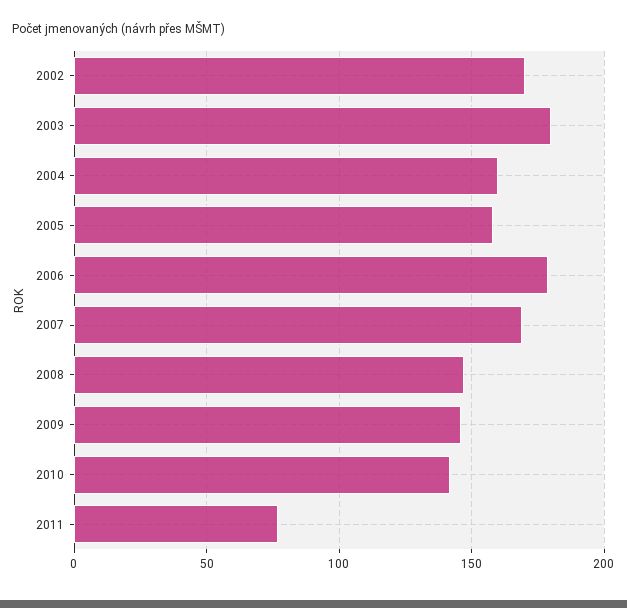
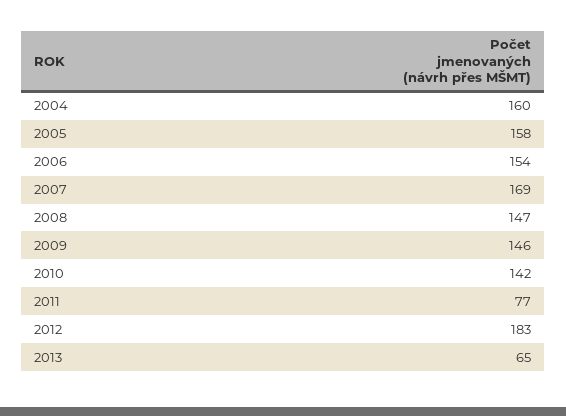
2002: 170 -> none
2003: 180 -> none
2006: 180 -> 154
2012: none -> 183
2013: none -> 65

